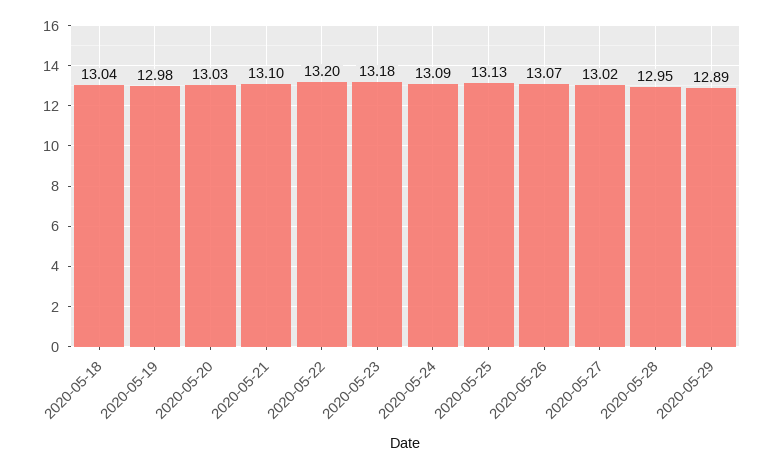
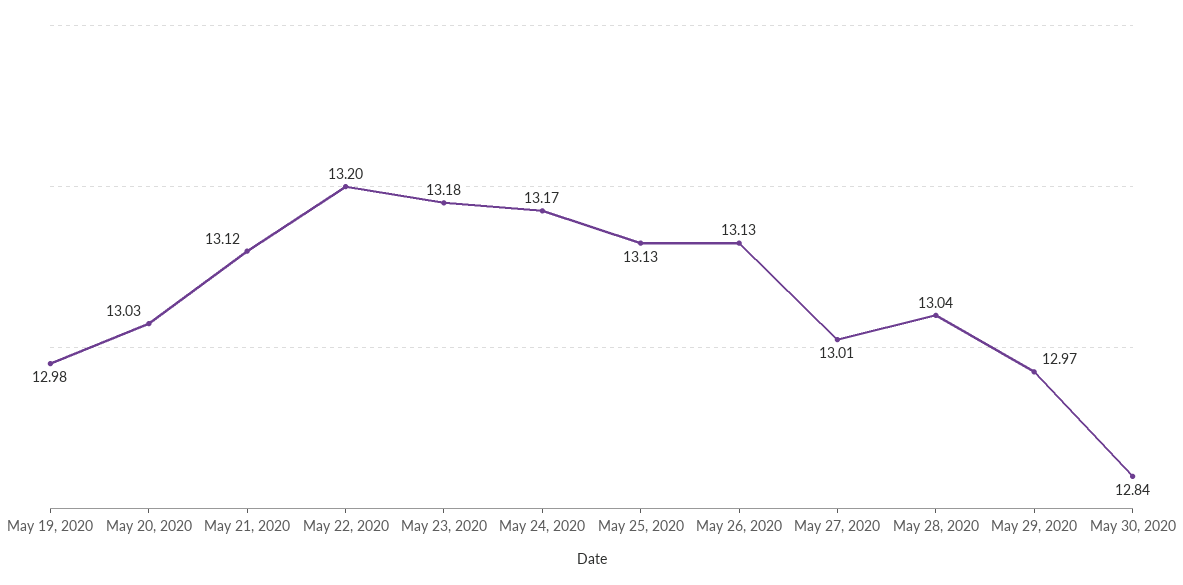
2020-05-18: 13.04 -> none
2020-05-21: 13.1 -> 13.12
2020-05-24: 13.09 -> 13.17
2020-05-26: 13.07 -> 13.13
2020-05-27: 13.02 -> 13.01
2020-05-28: 12.95 -> 13.04
2020-05-29: 12.89 -> 12.97
May 30, 2020: none -> 12.84

